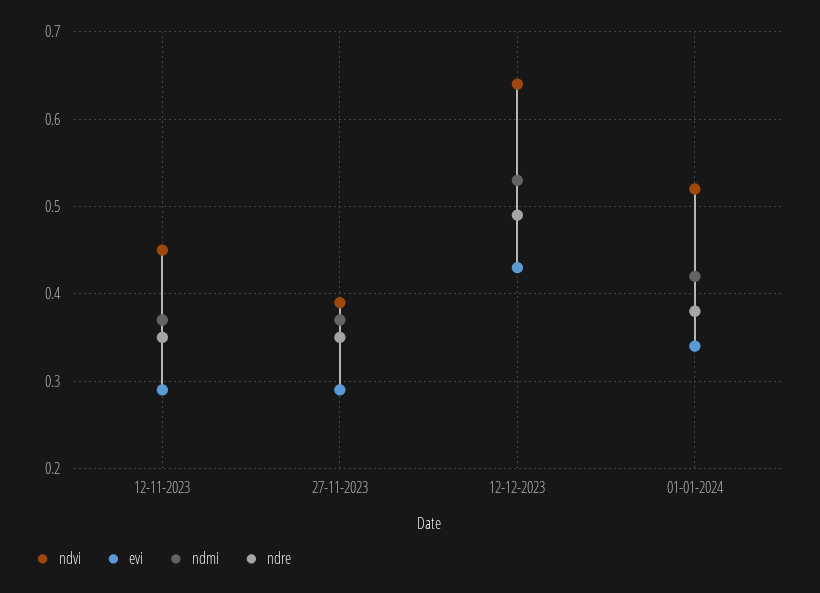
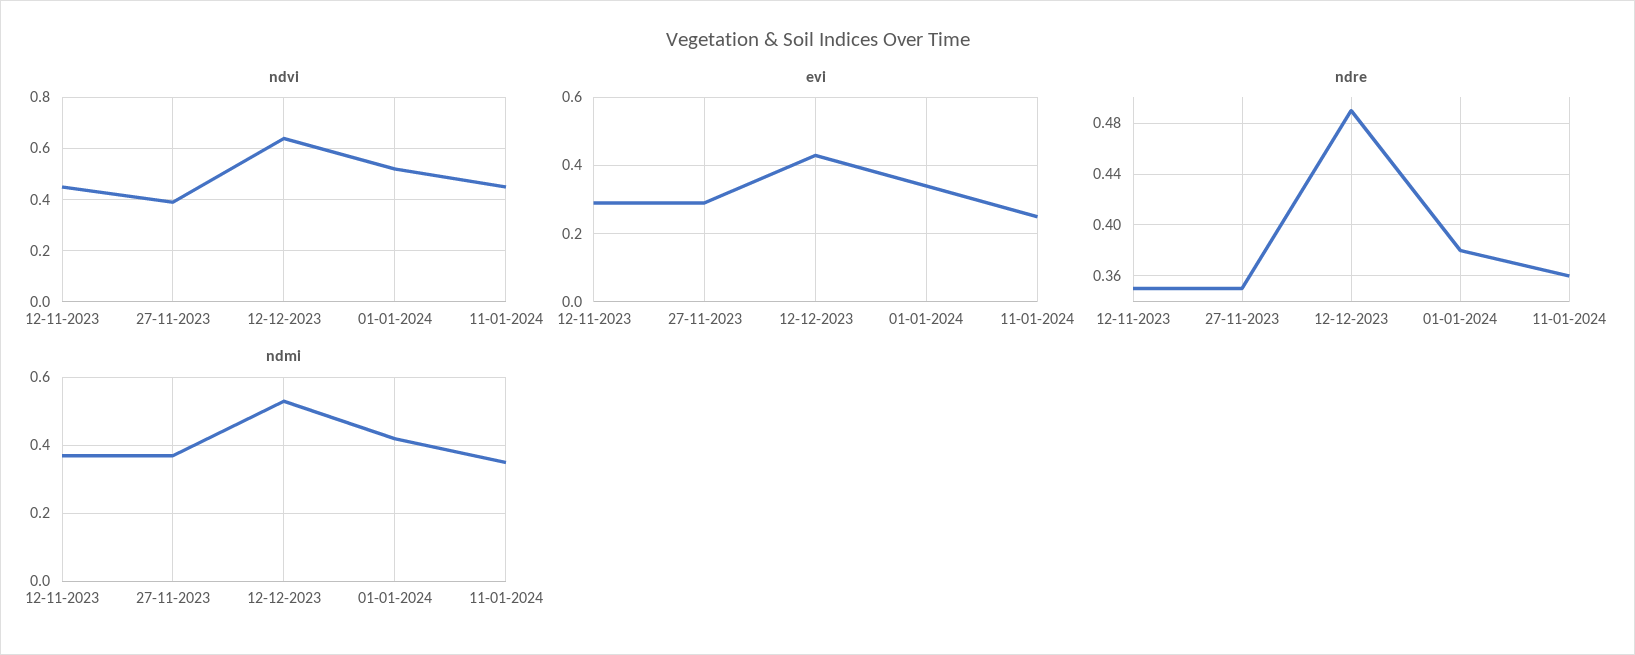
ndvi, 11-01-2024: none -> 0.45
evi, 11-01-2024: none -> 0.25
ndre, 11-01-2024: none -> 0.36
ndmi, 11-01-2024: none -> 0.35

